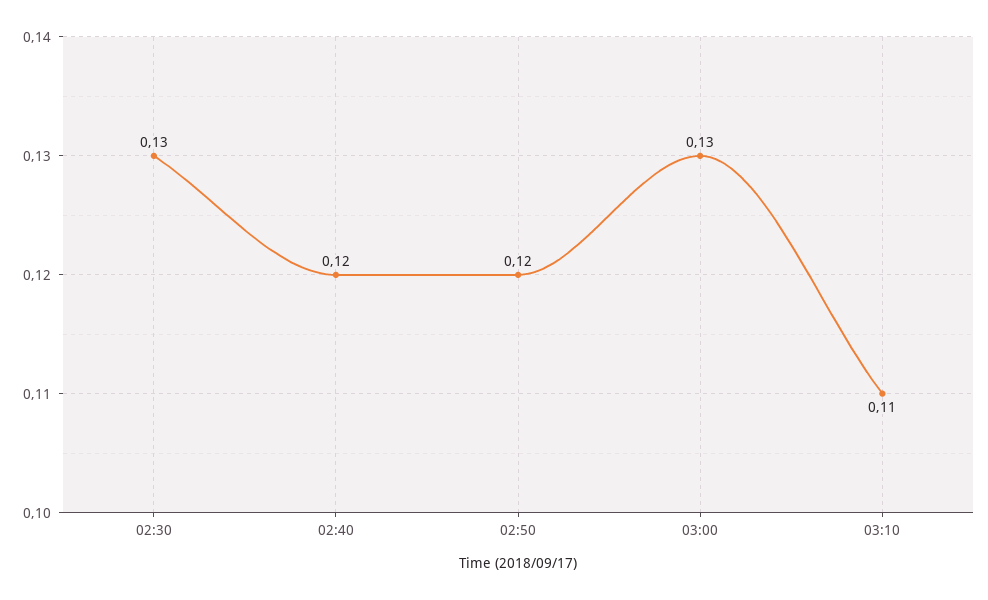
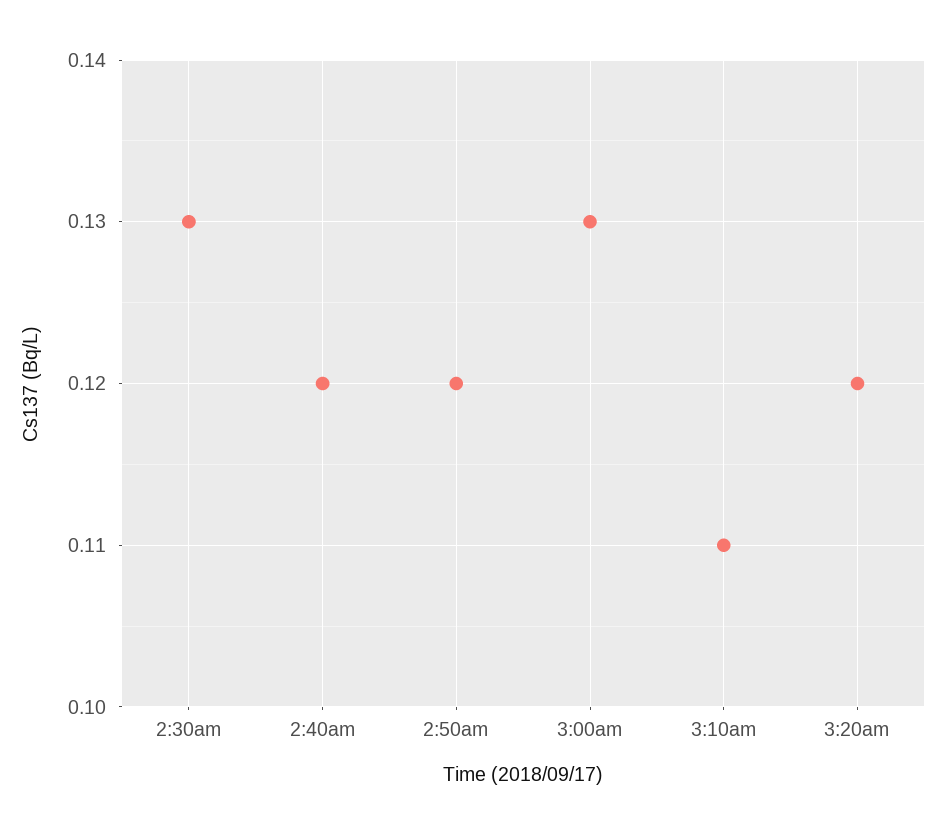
3:20am: none -> 0.12

